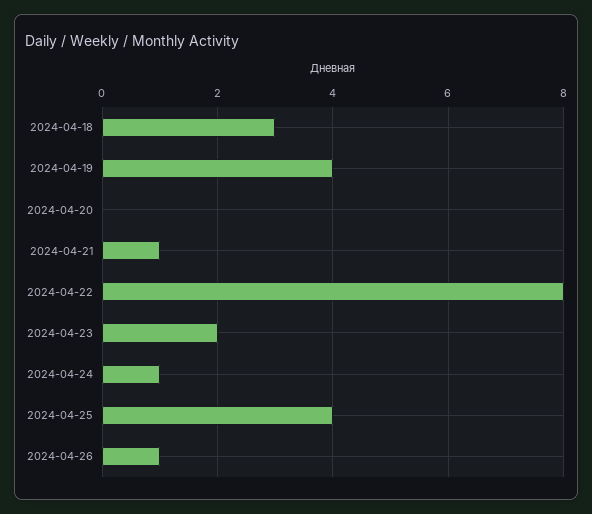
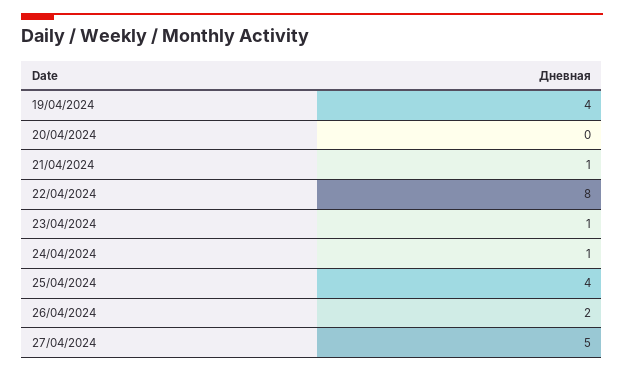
2024-04-18: 3 -> none
2024-04-23: 2 -> 1
2024-04-26: 1 -> 2
27/04/2024: none -> 5

